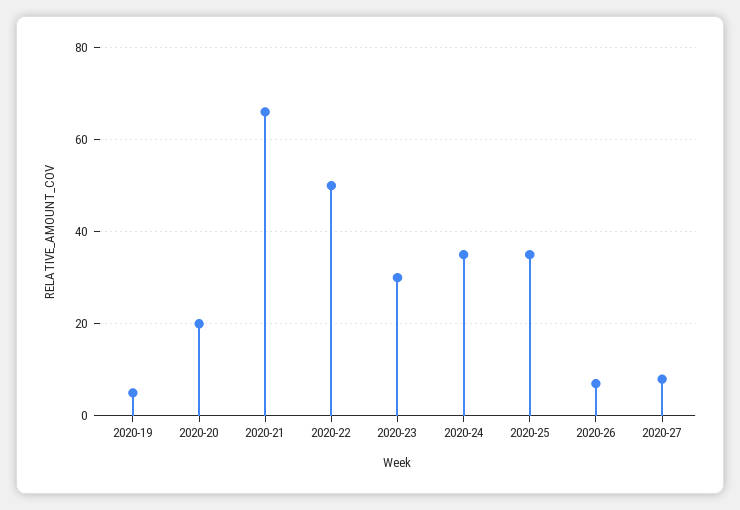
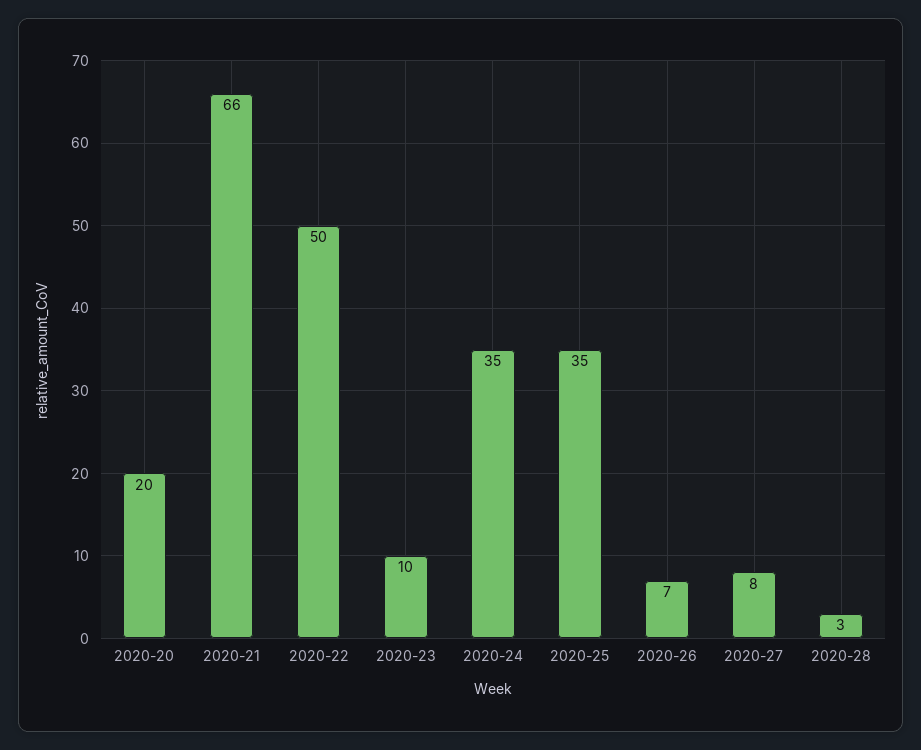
2020-19: 5 -> none
2020-23: 30 -> 10
2020-28: none -> 3

